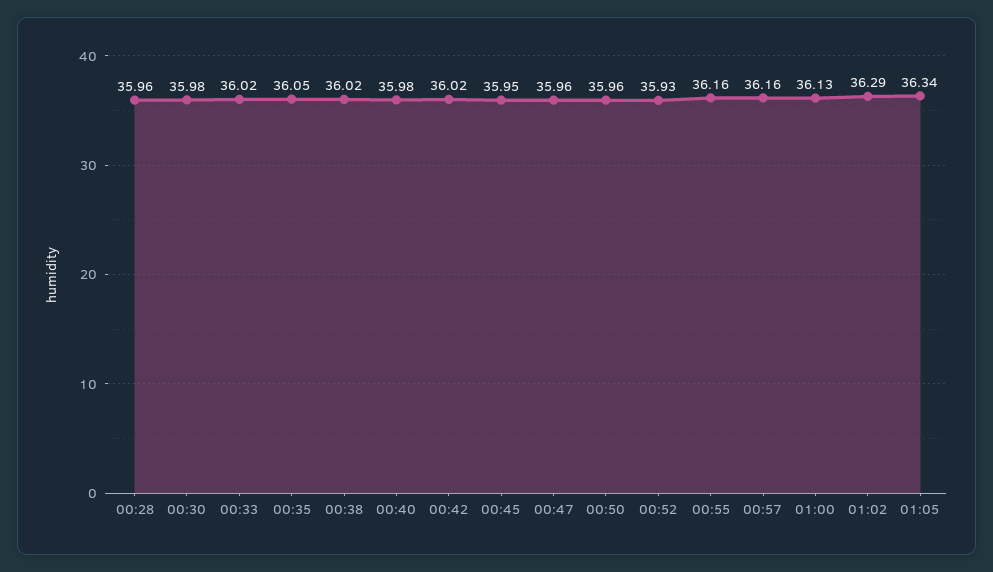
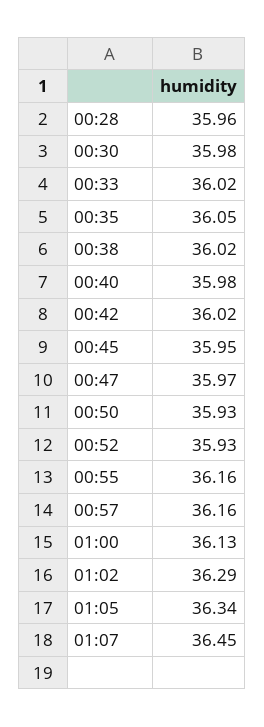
00:47: 35.96 -> 35.97
00:50: 35.96 -> 35.93
01:07: none -> 36.45

